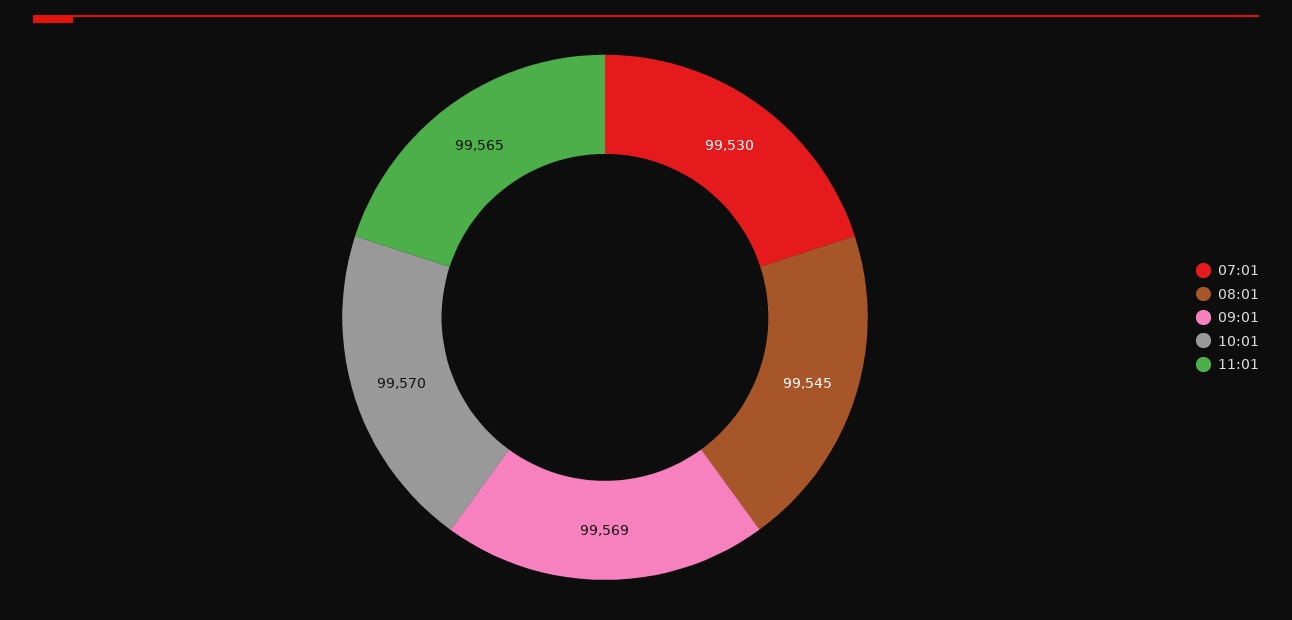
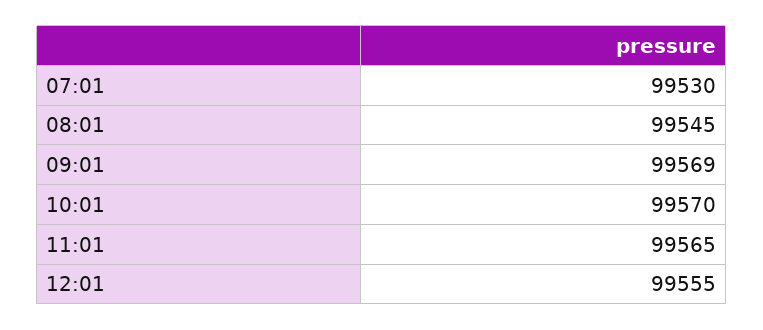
12:01: none -> 99555

